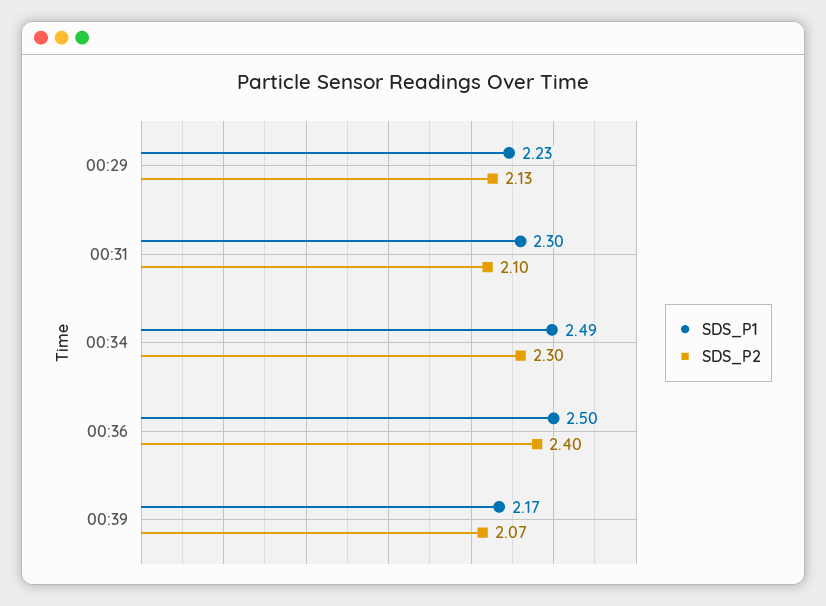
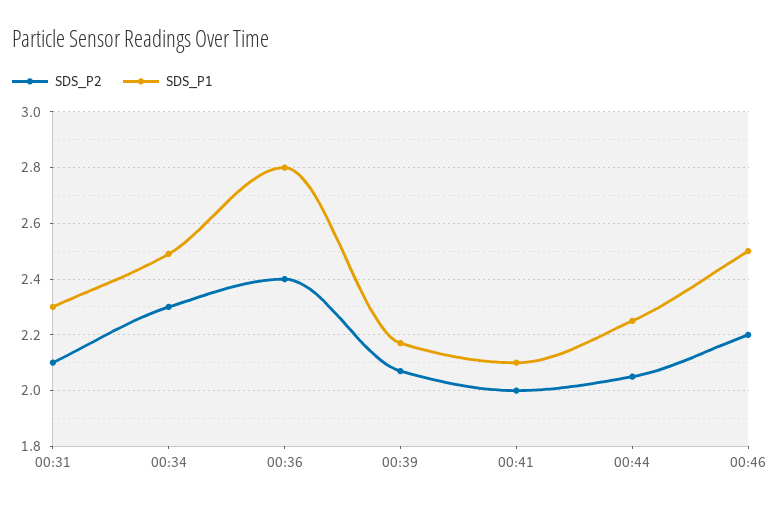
SDS_P1, 00:29: 2.23 -> none
SDS_P2, 00:29: 2.13 -> none
SDS_P1, 00:36: 2.5 -> 2.8
SDS_P2, 00:41: none -> 2
SDS_P1, 00:41: none -> 2.1
SDS_P2, 00:44: none -> 2.05
SDS_P1, 00:44: none -> 2.25
SDS_P2, 00:46: none -> 2.2
SDS_P1, 00:46: none -> 2.5

